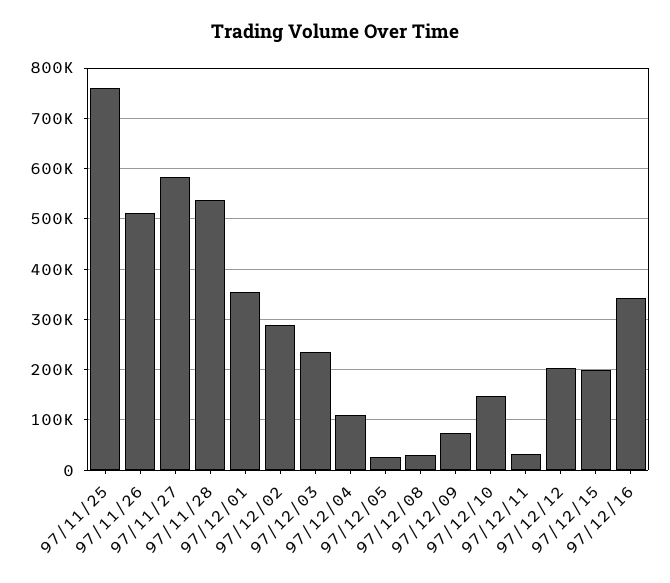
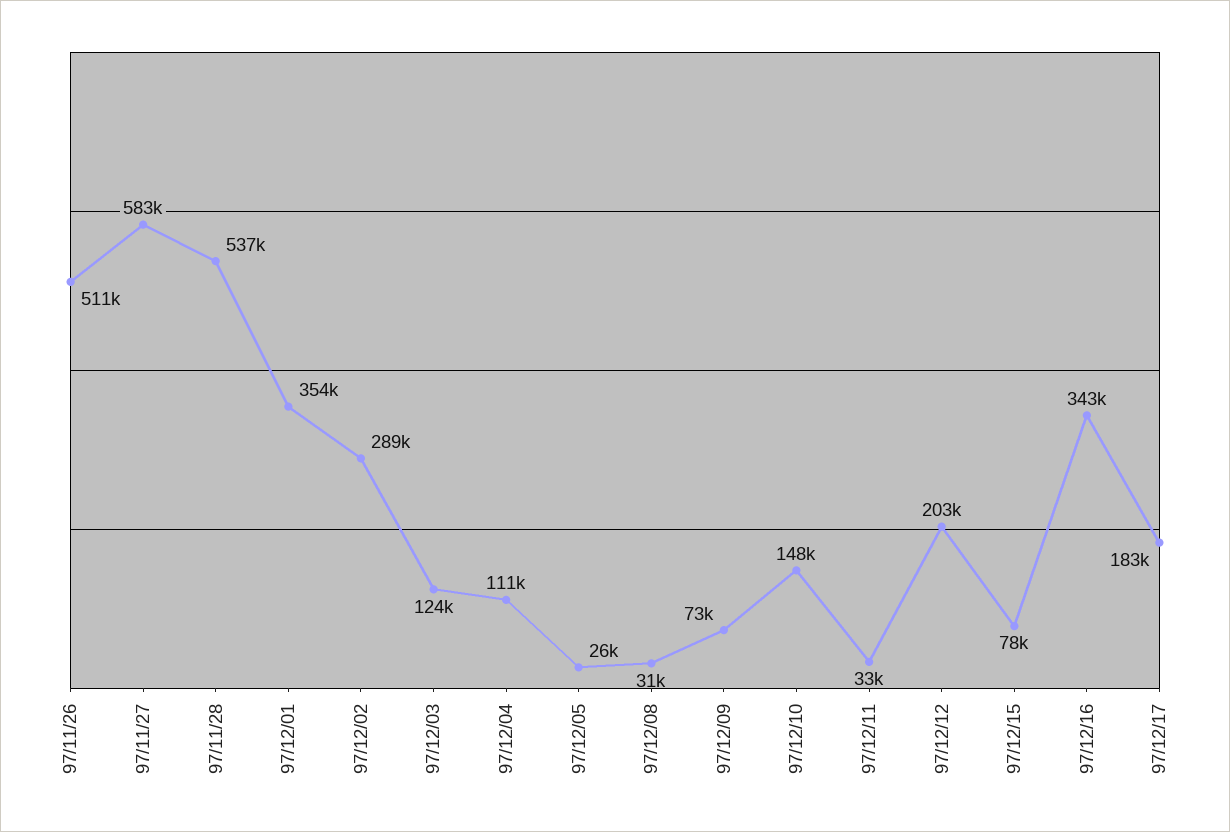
97/11/25: 760000 -> none
97/12/03: 240000 -> 124000
97/12/15: 200000 -> 78000
97/12/17: none -> 183000

